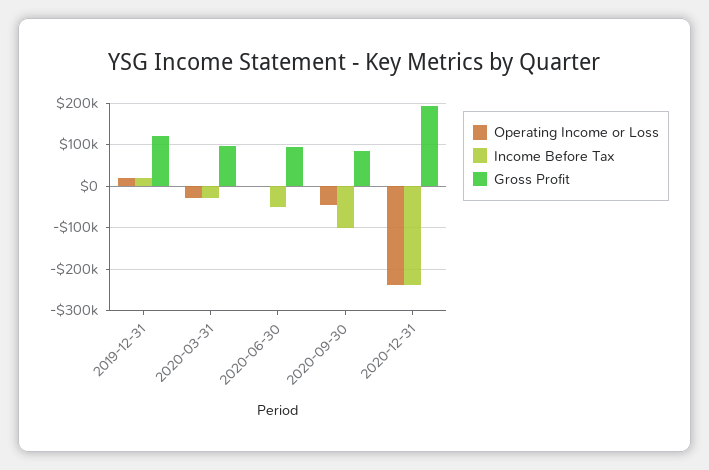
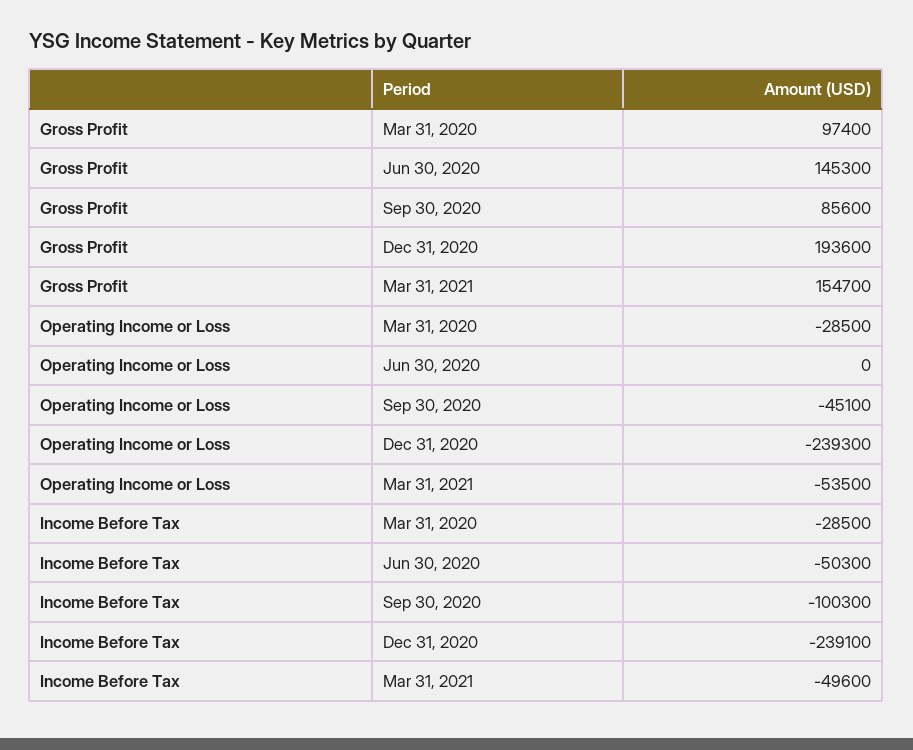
Operating Income or Loss, 2019-12-31: 20000 -> none
Income Before Tax, 2019-12-31: 20000 -> none
Gross Profit, 2019-12-31: 120000 -> none
Gross Profit, 2020-06-30: 100000 -> 145300
Gross Profit, Mar 31, 2021: none -> 154700
Operating Income or Loss, Mar 31, 2021: none -> -53500
Income Before Tax, Mar 31, 2021: none -> -49600

